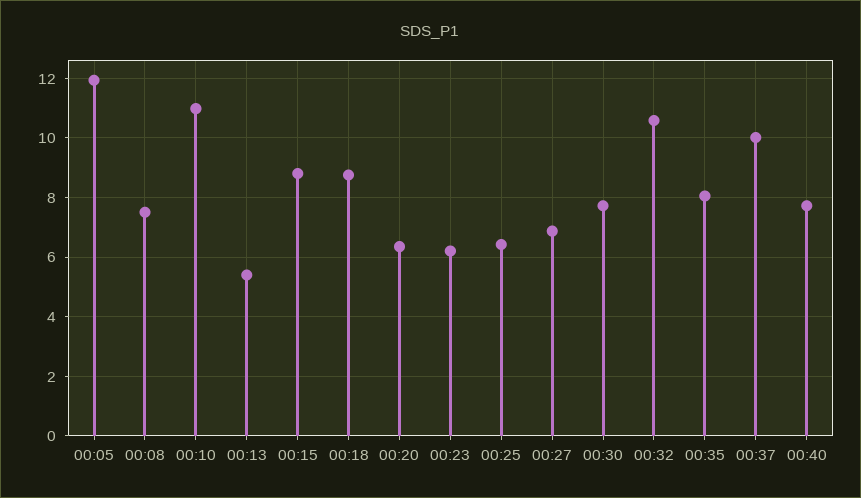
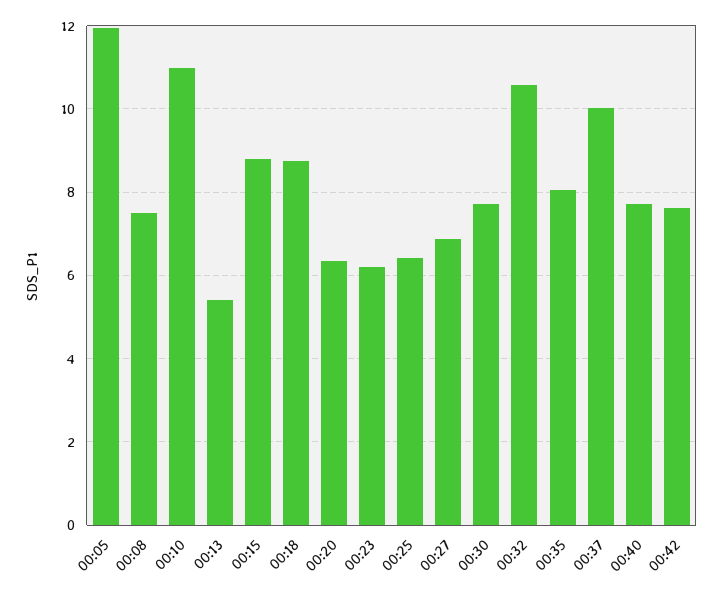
00:42: none -> 7.6

